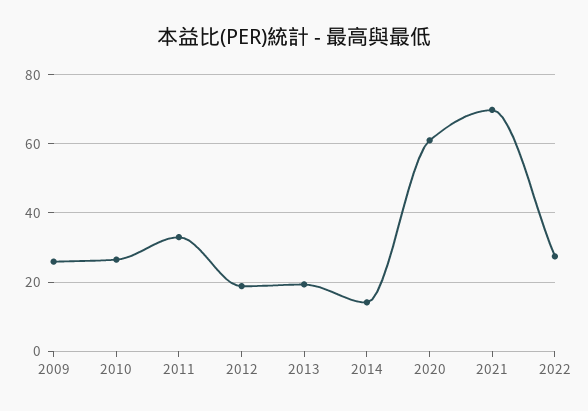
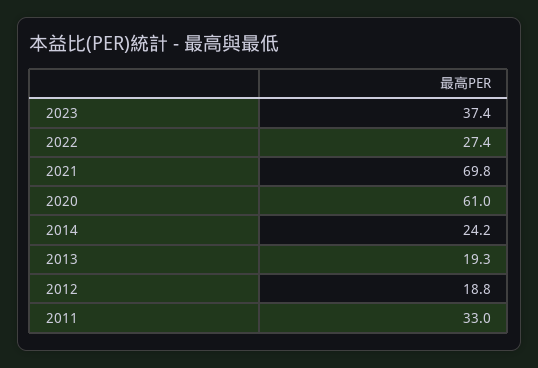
2009: 26 -> none
2010: 26 -> none
2014: 14 -> 24.2
2023: none -> 37.4

